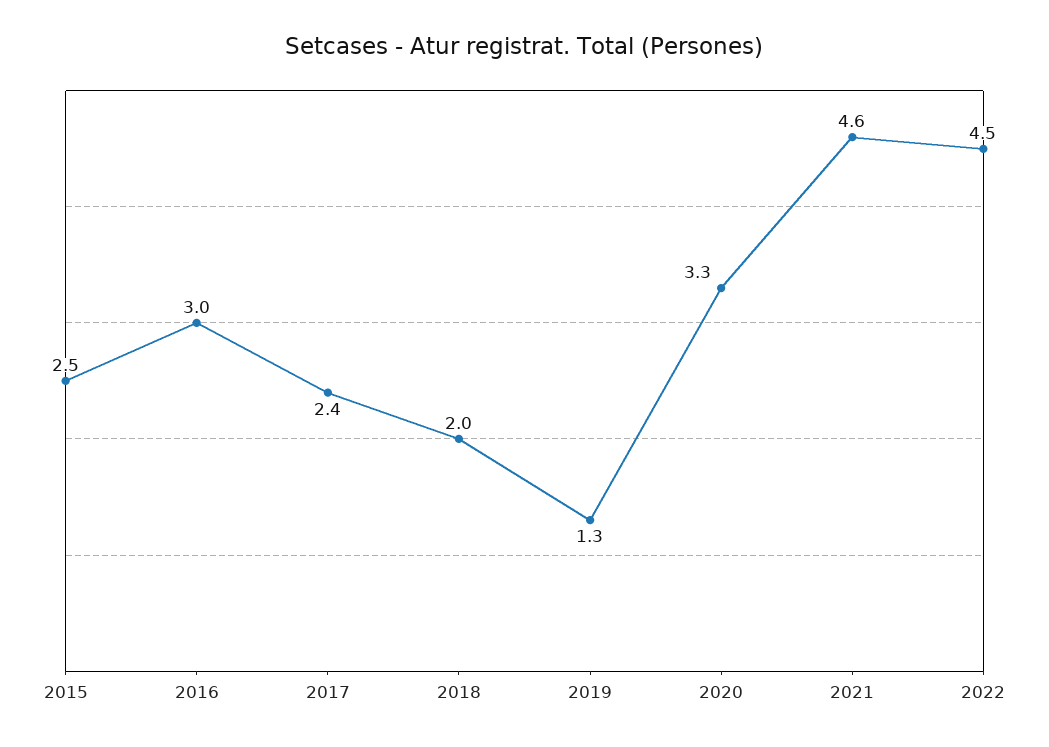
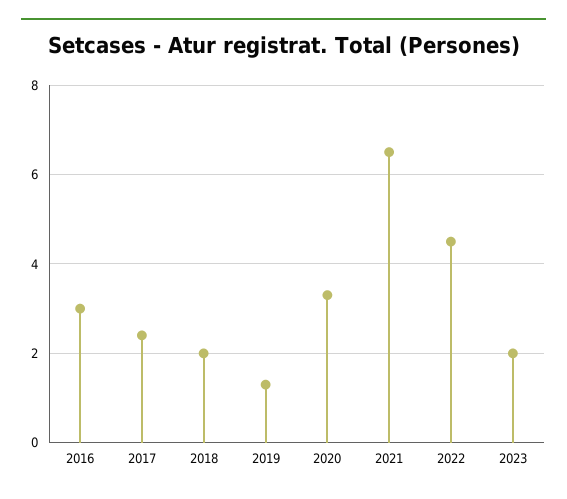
2015: 2.5 -> none
2021: 4.6 -> 6.5
2023: none -> 2

